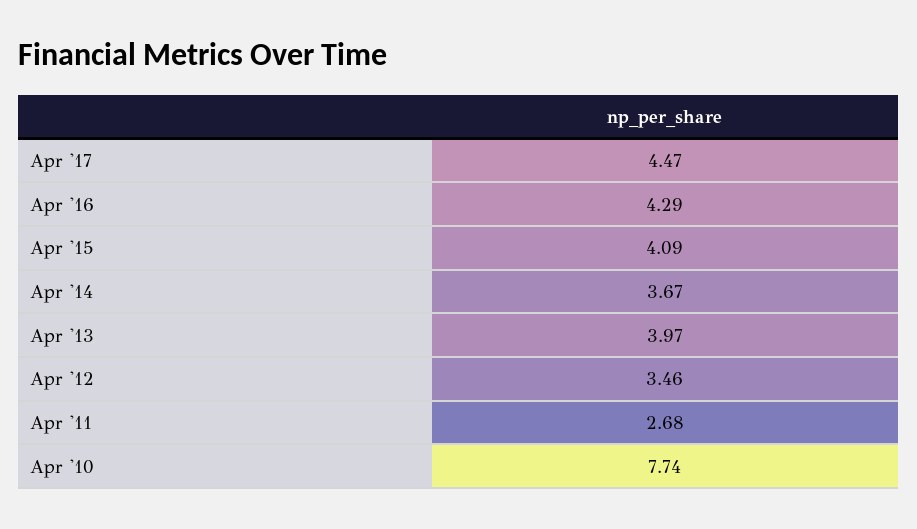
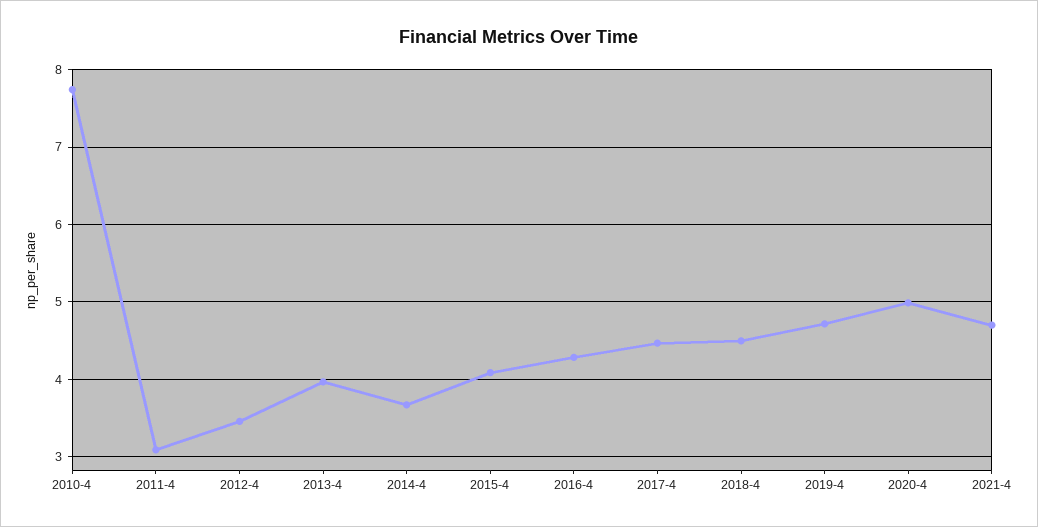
Apr '11: 2.68 -> 3.1
2018-4: none -> 4.5
2019-4: none -> 4.7
2020-4: none -> 5
2021-4: none -> 4.7

